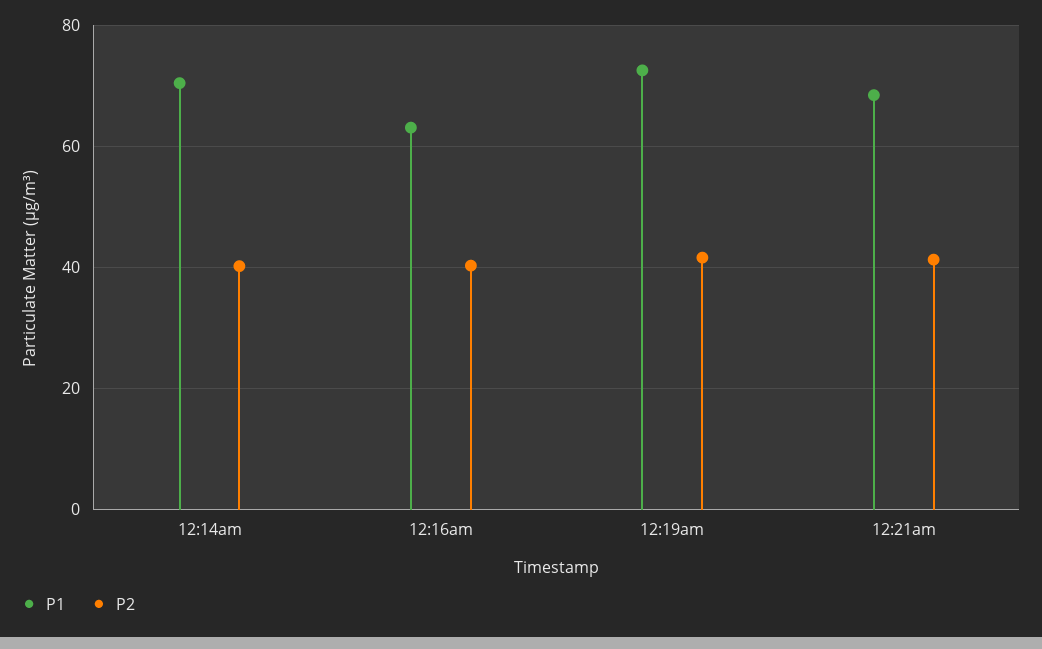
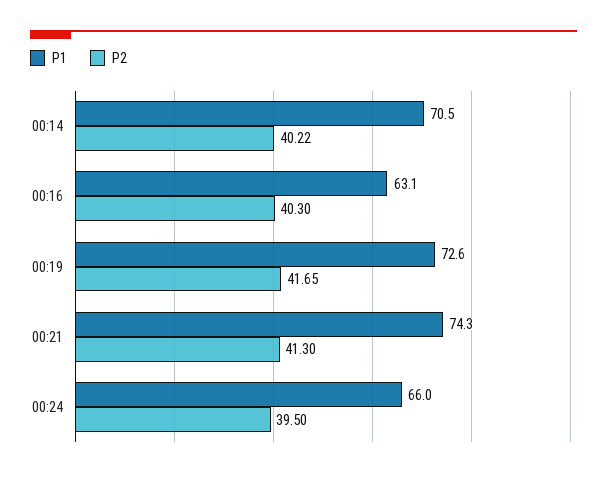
P1, 12:21am: 68 -> 74.3
P1, 00:24: none -> 66
P2, 00:24: none -> 39.5

